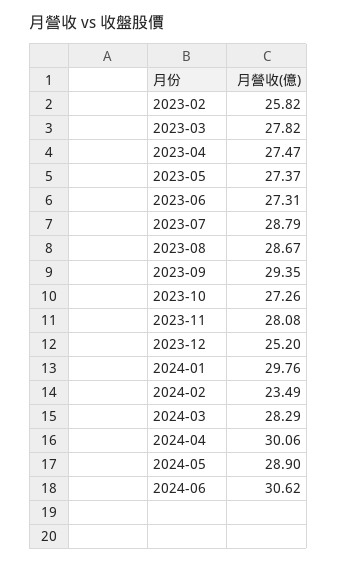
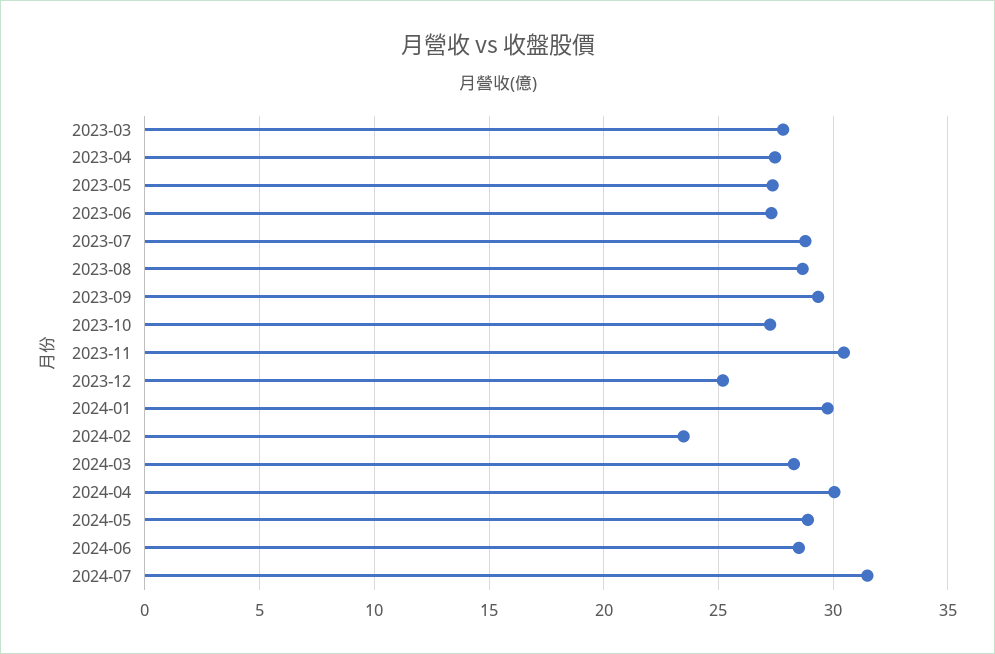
2023-02: 25.82 -> none
2023-11: 28.08 -> 30.5
2024-06: 30.62 -> 28.5
2024-07: none -> 31.5

